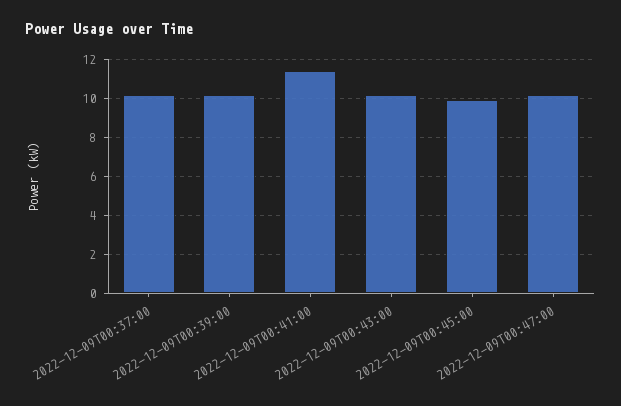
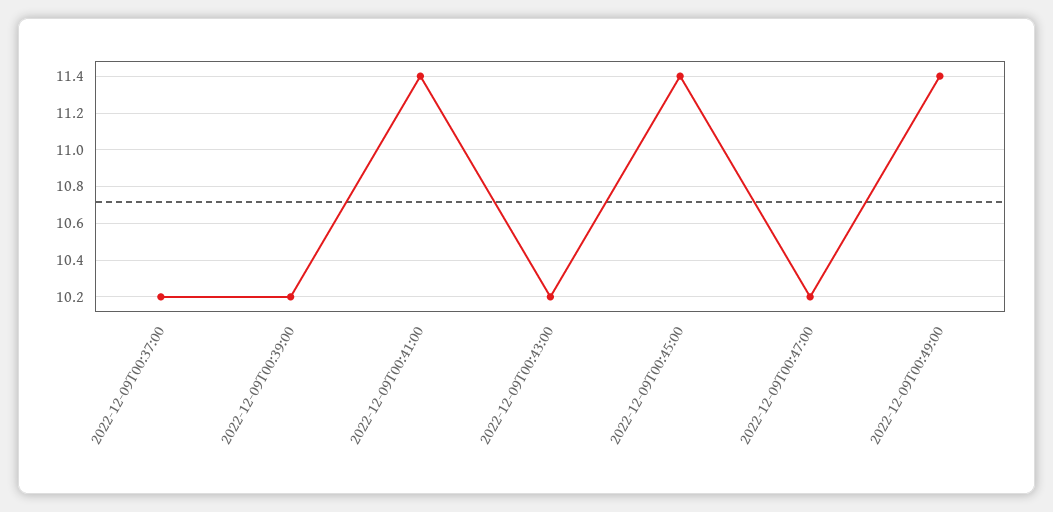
2022-12-09T00:45:00: 10 -> 11.4
2022-12-09T00:49:00: none -> 11.4

